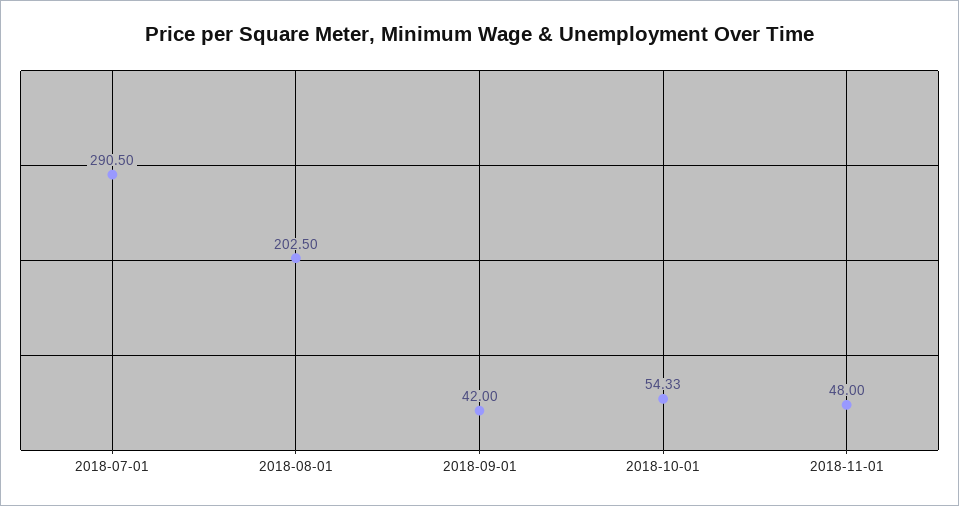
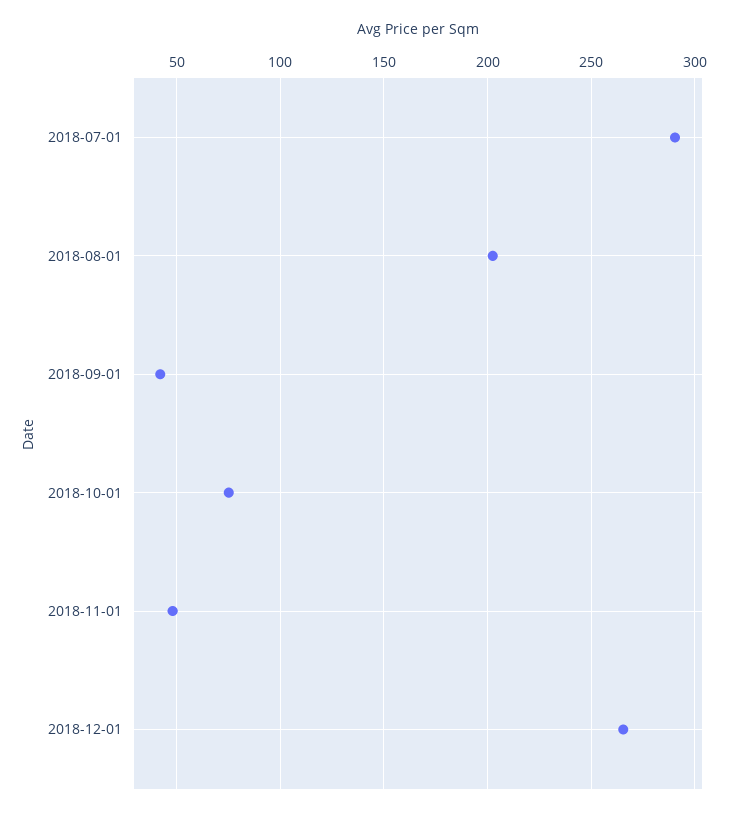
2018-10-01: 54.33 -> 75
2018-12-01: none -> 265

